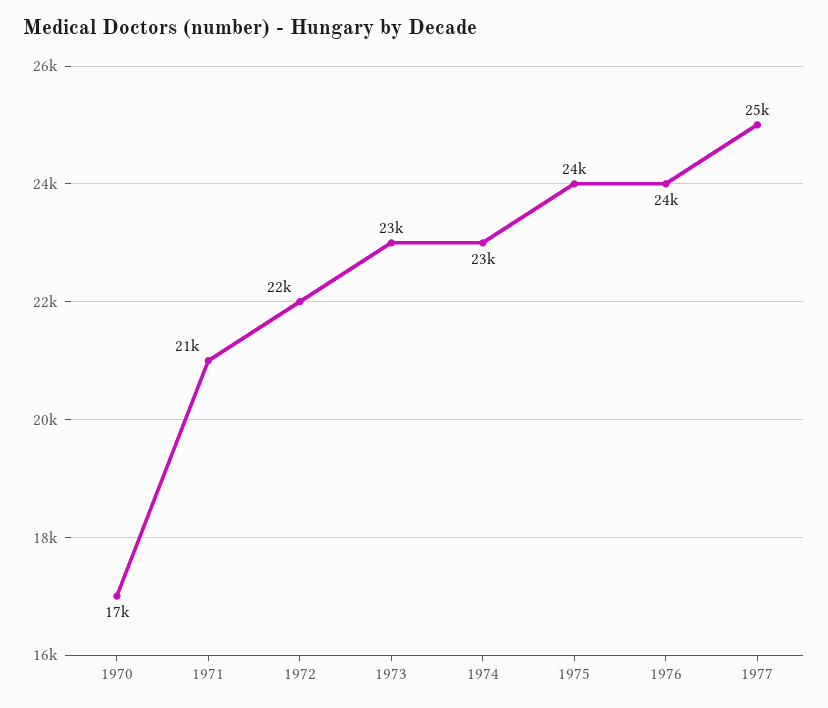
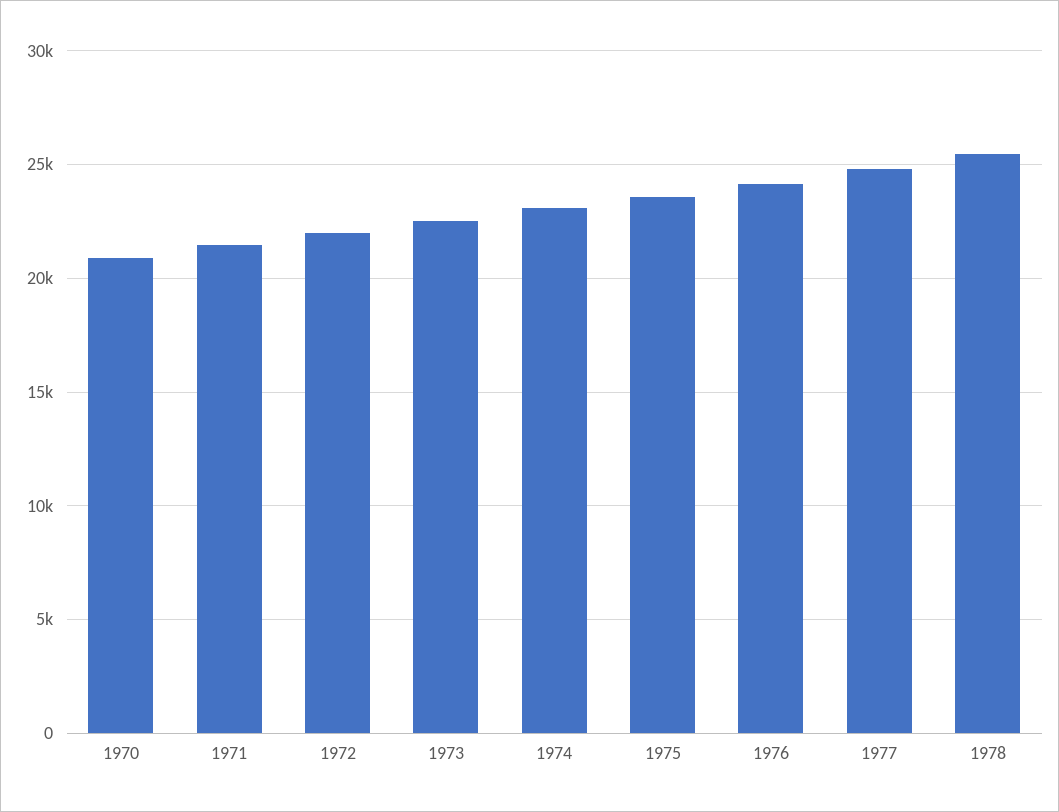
1970: 17000 -> 21000
1978: none -> 25500

